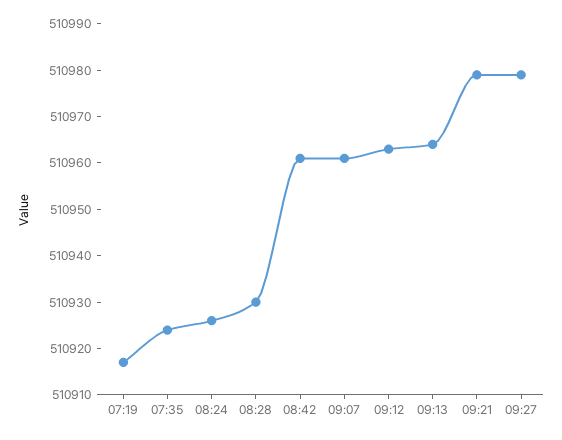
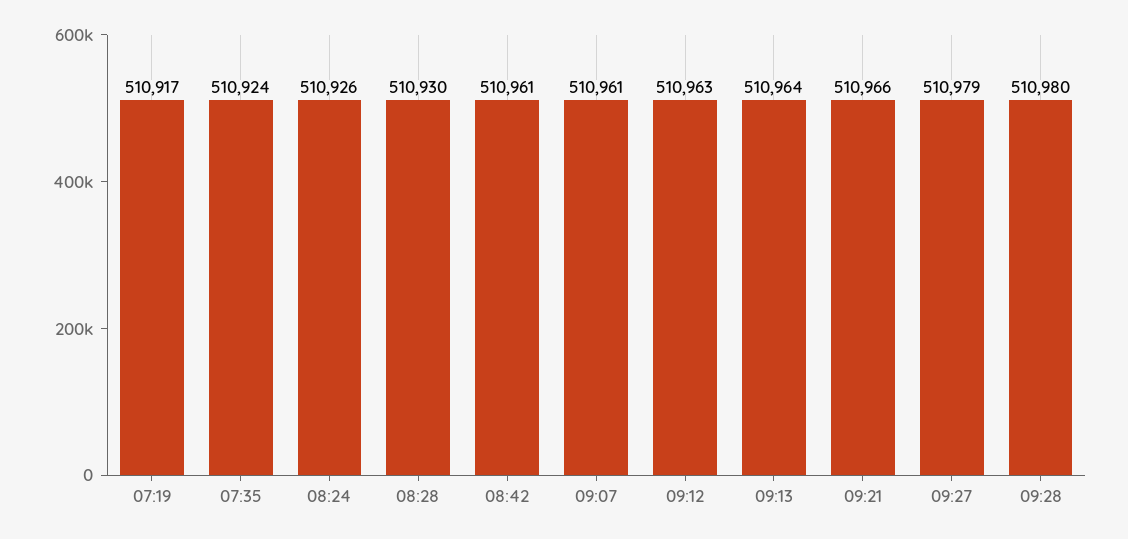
09:21: 510980 -> 510966
09:28: none -> 510980

